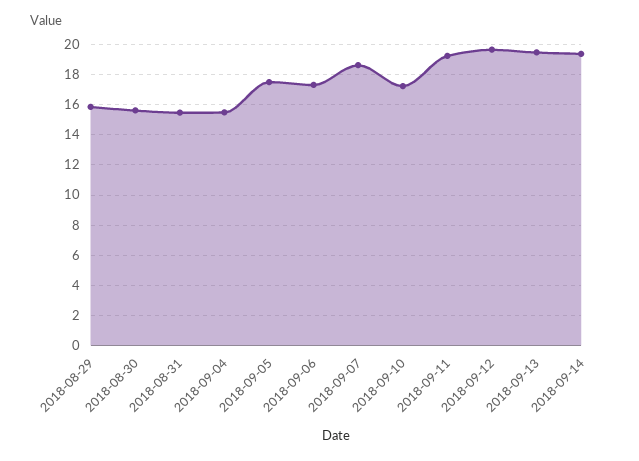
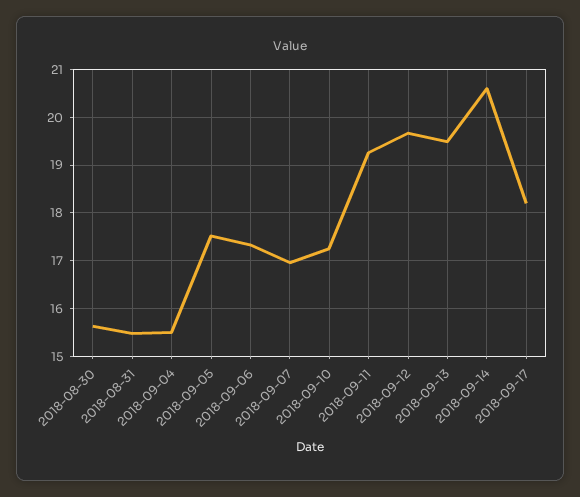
2018-08-29: 16 -> none
2018-09-07: 18.5 -> 17
2018-09-14: 19.5 -> 20.6
2018-09-17: none -> 18.2

